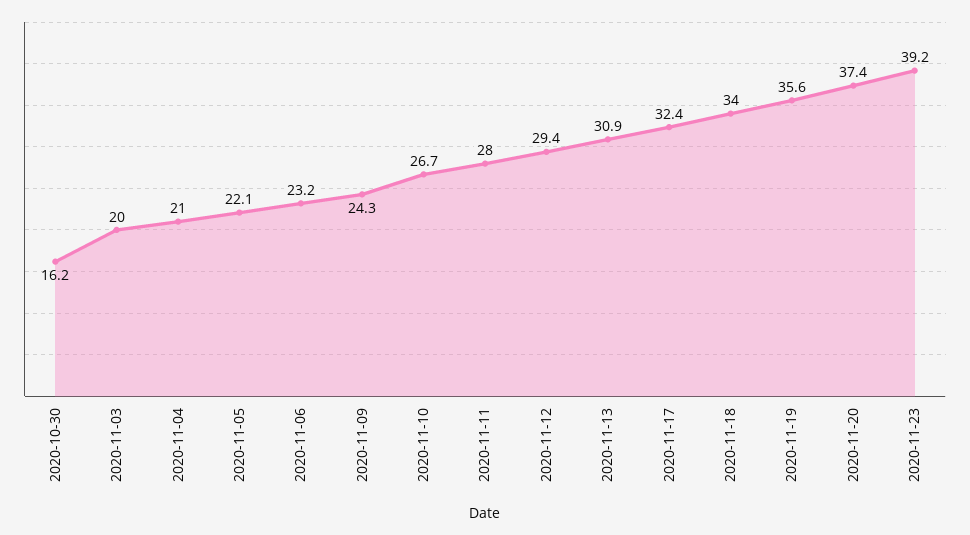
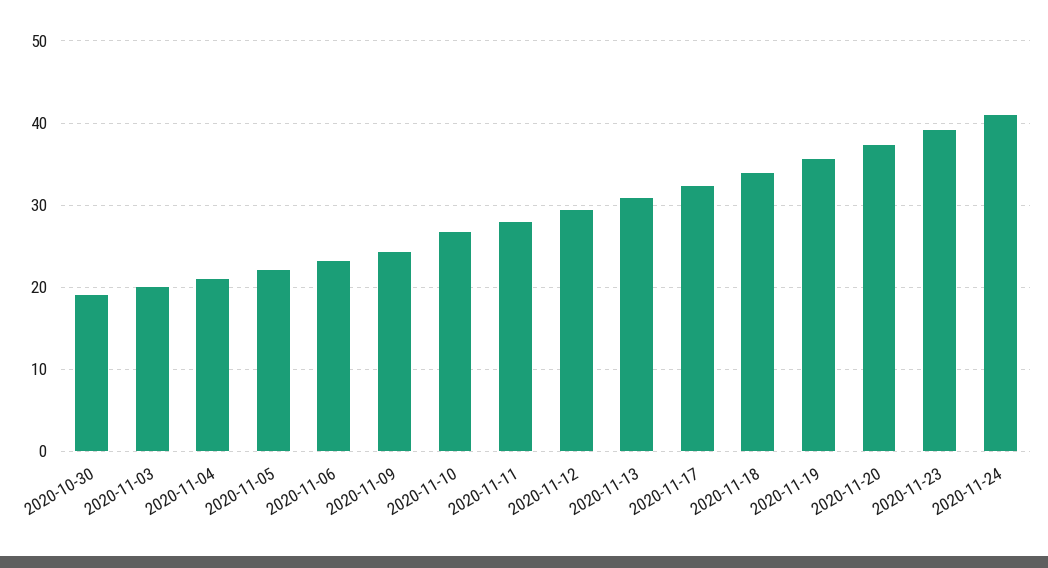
2020-10-30: 16.2 -> 19
2020-11-24: none -> 41

